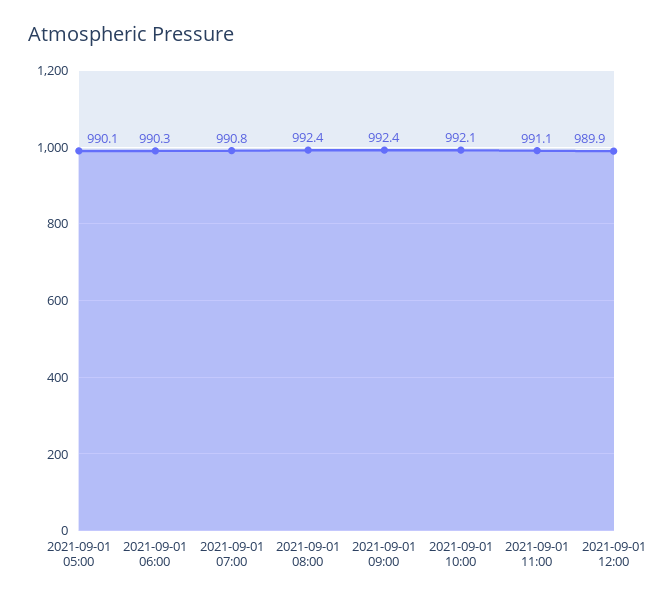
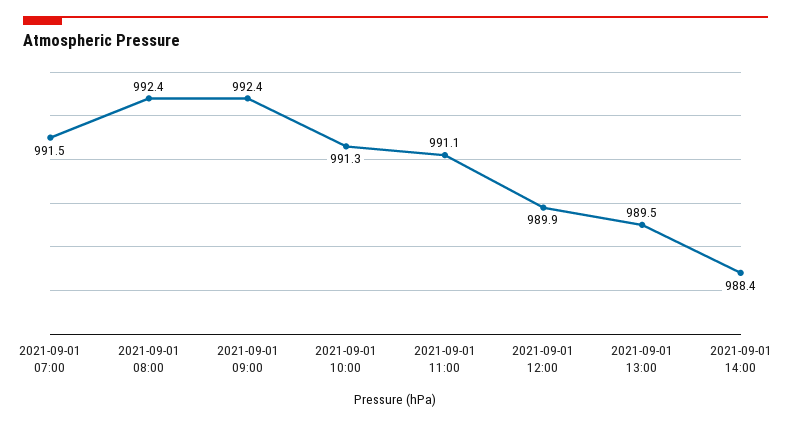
2021-09-01 05:00: 990.1 -> none
2021-09-01 06:00: 990.3 -> none
2021-09-01 07:00: 990.8 -> 991.5
2021-09-01 10:00: 992.1 -> 991.3
2021-09-01 13:00: none -> 989.5
2021-09-01 14:00: none -> 988.4

